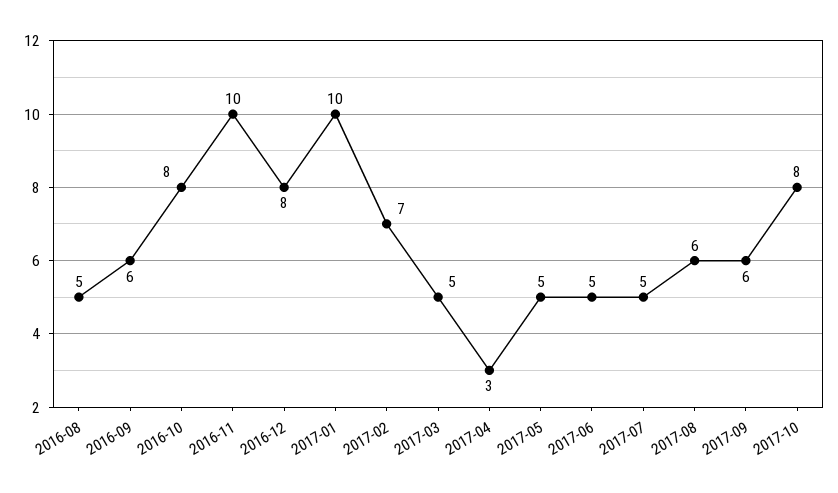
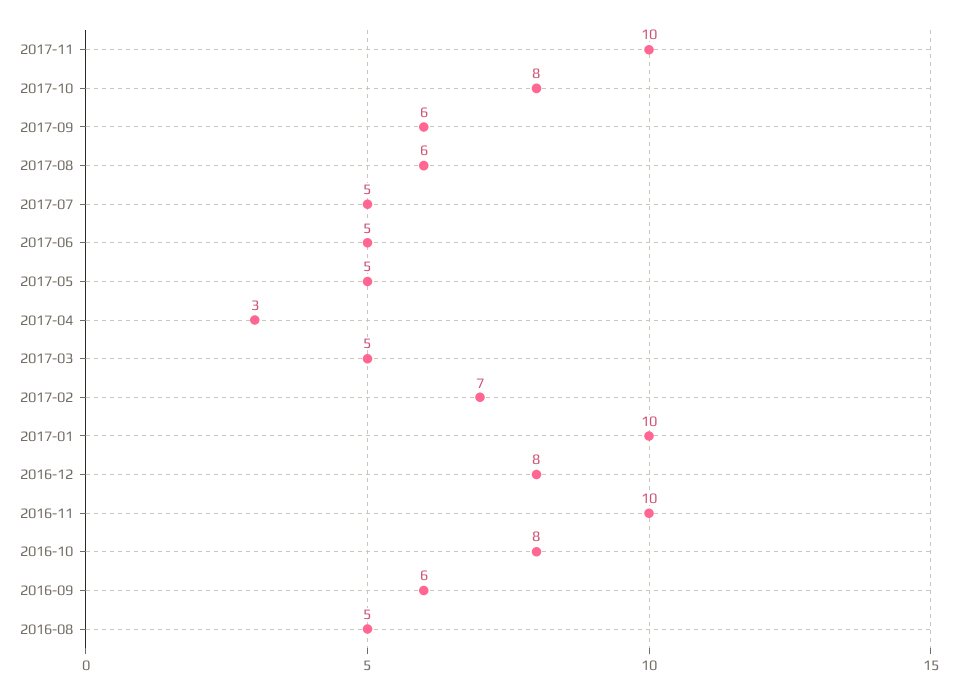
2017-11: none -> 10

